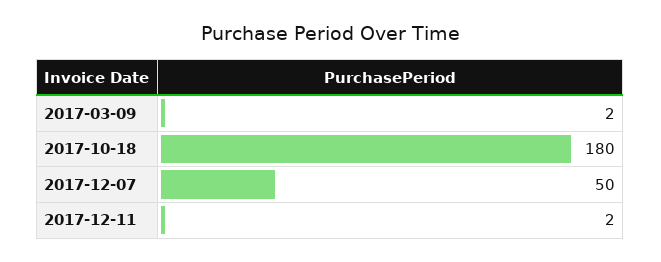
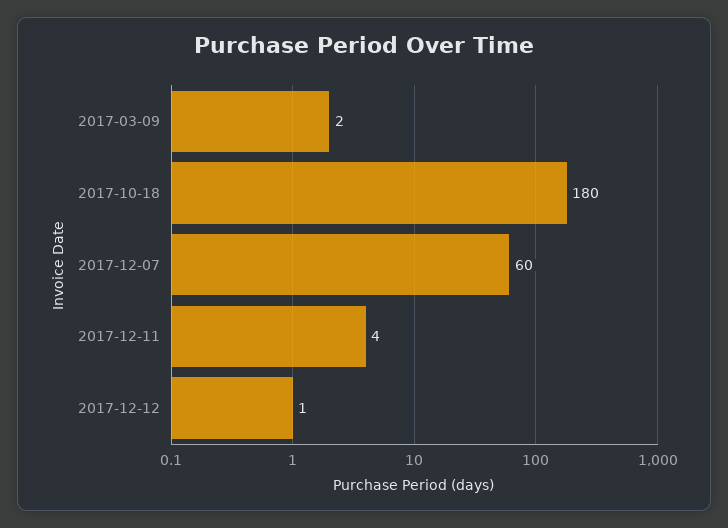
2017-12-07: 50 -> 60
2017-12-11: 2 -> 4
2017-12-12: none -> 1

